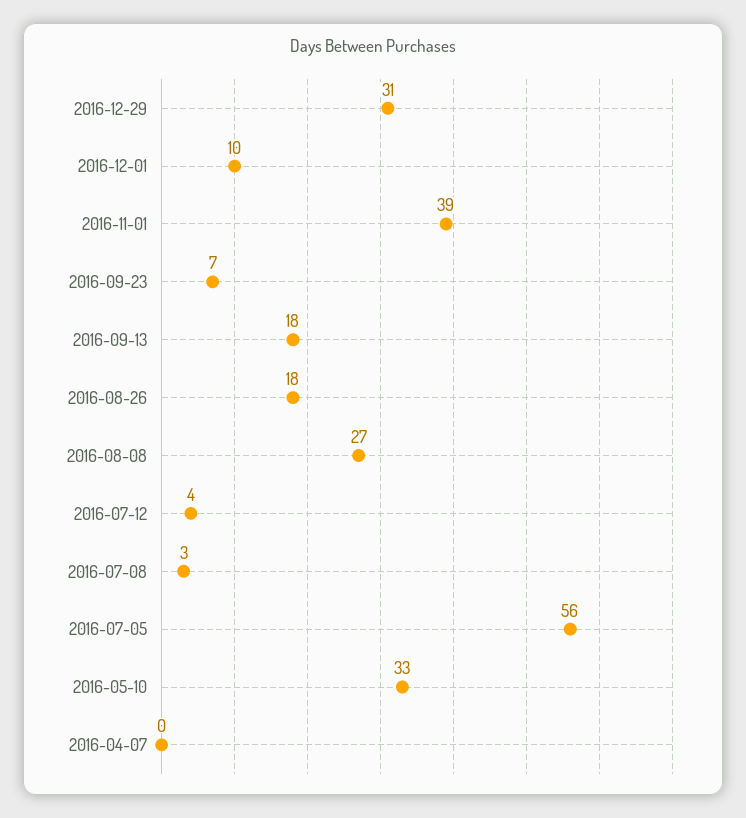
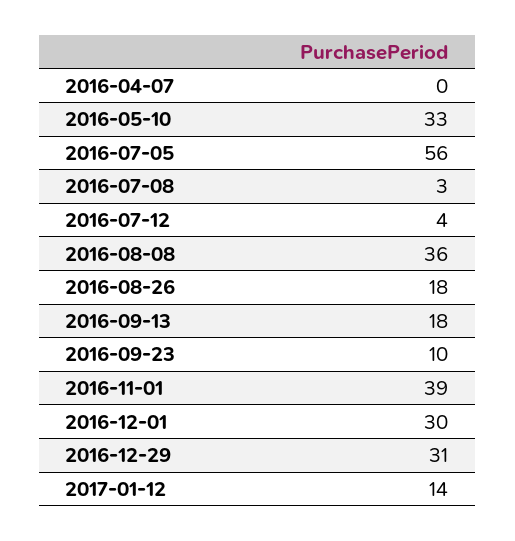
2016-12-01: 10 -> 30
2016-09-23: 7 -> 10
2016-08-08: 27 -> 36
2017-01-12: none -> 14

